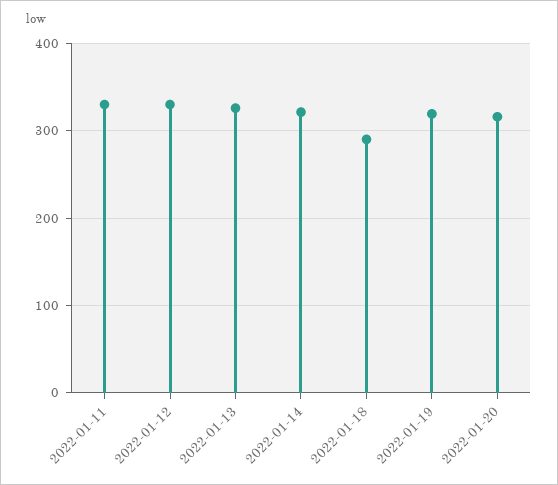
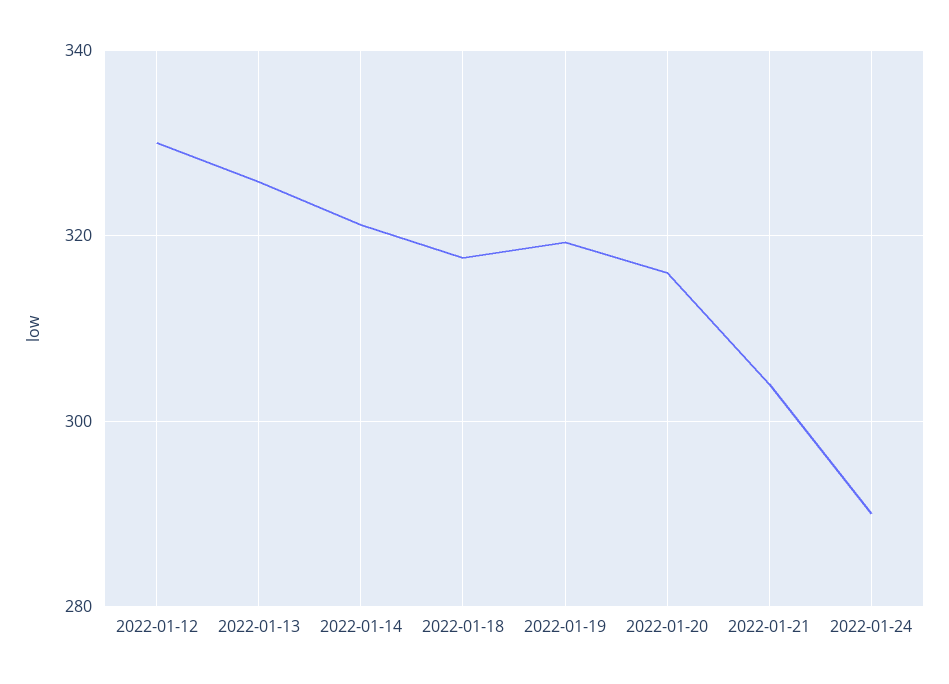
2022-01-11: 330 -> none
2022-01-18: 290 -> 318
2022-01-21: none -> 304
2022-01-24: none -> 290

